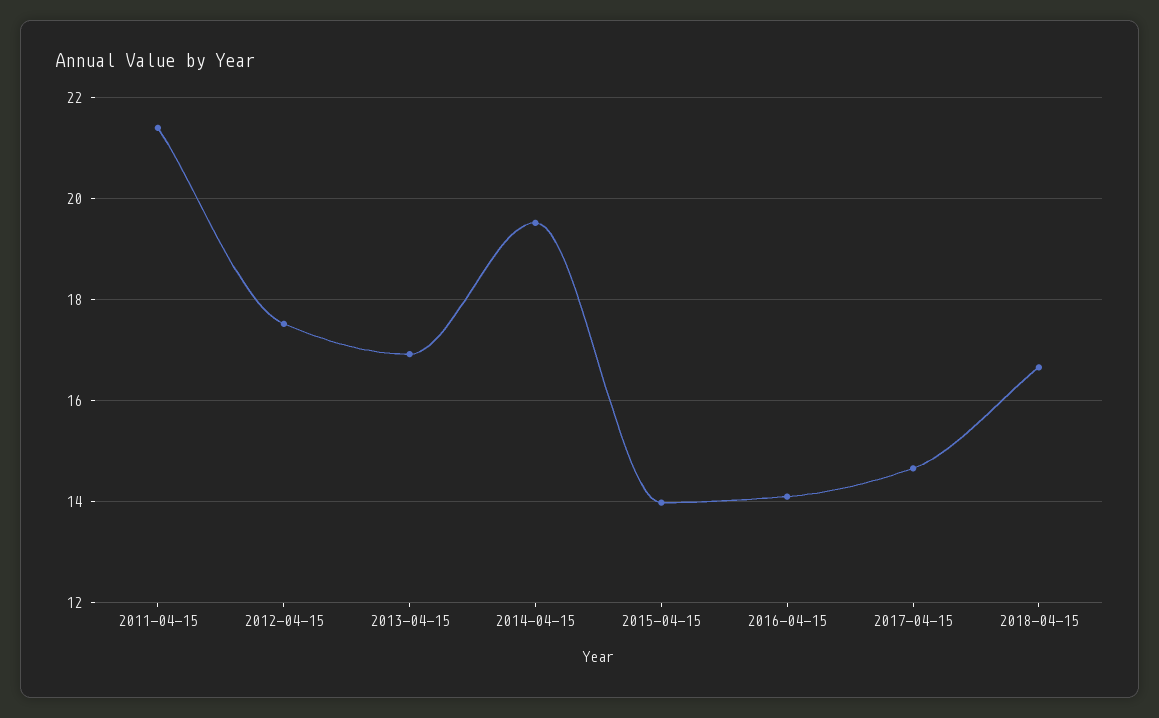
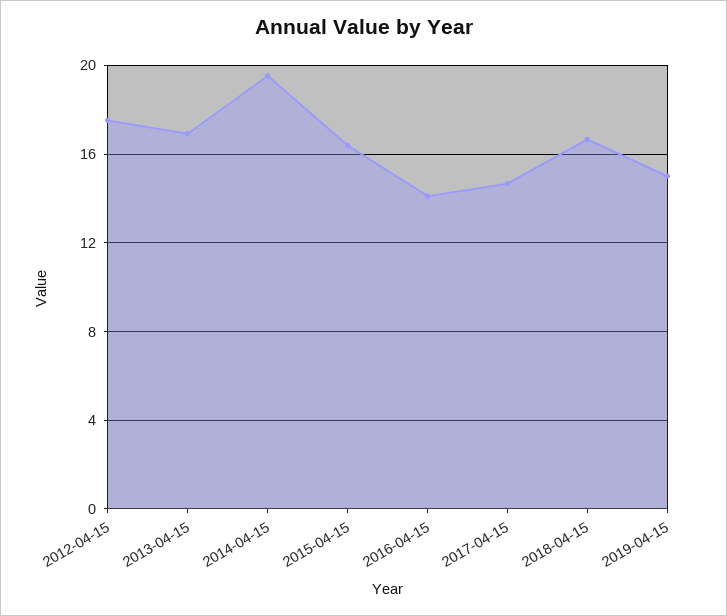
2011-04-15: 21.4 -> none
2015-04-15: 14 -> 16.5
2019-04-15: none -> 15

